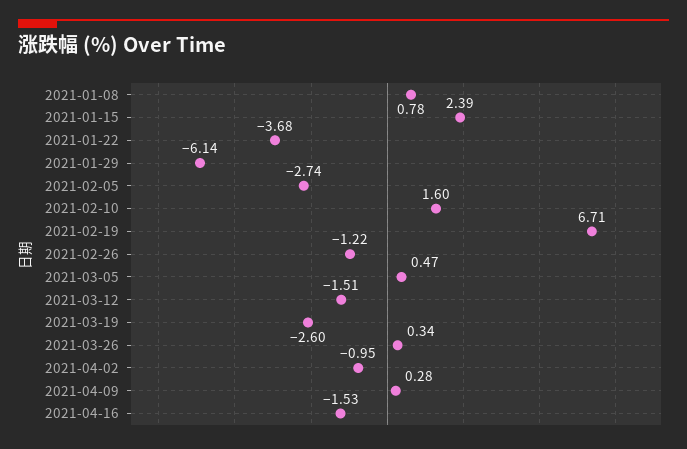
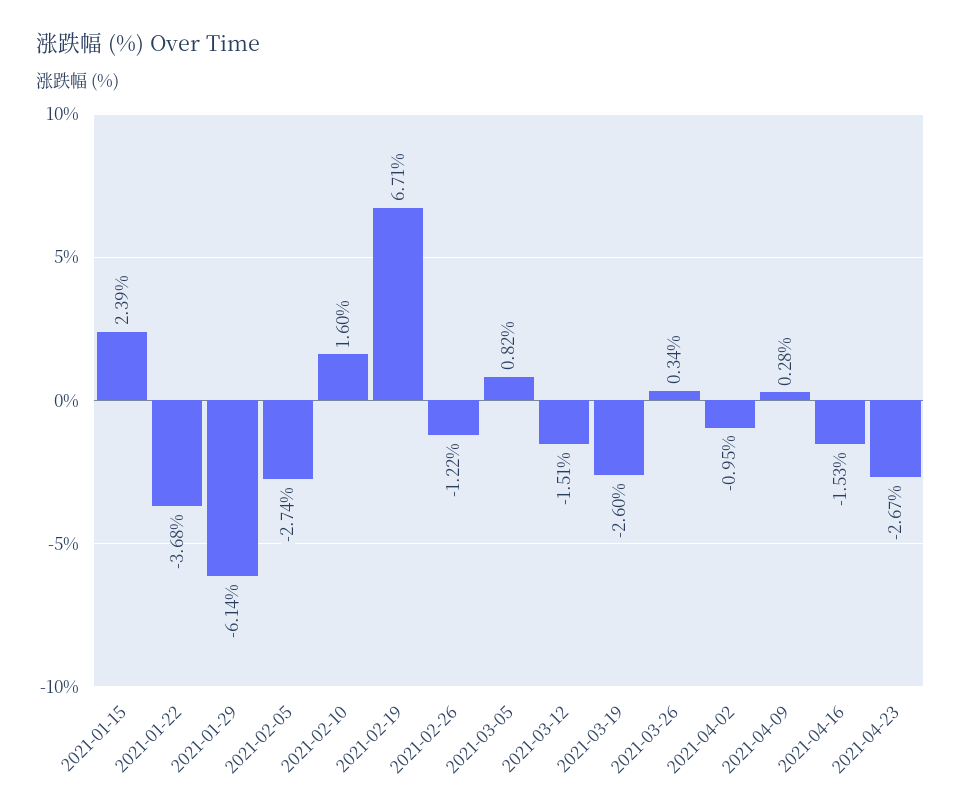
2021-01-08: 0.78 -> none
2021-03-05: 0.47 -> 0.82
2021-04-23: none -> -2.67

